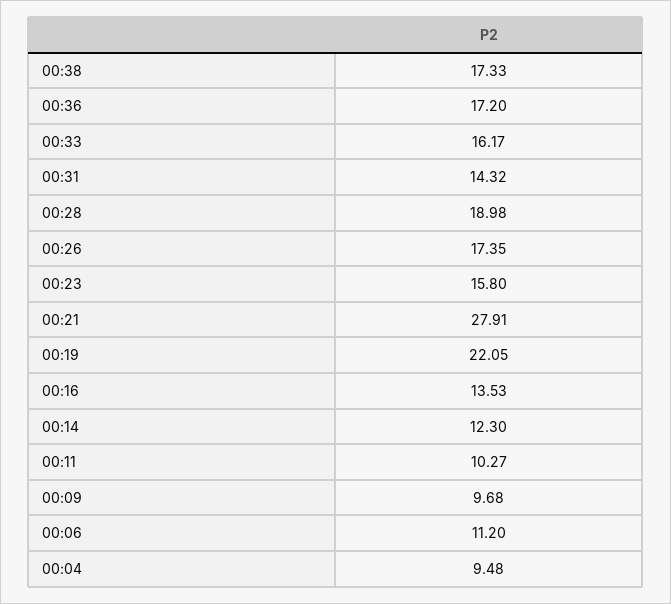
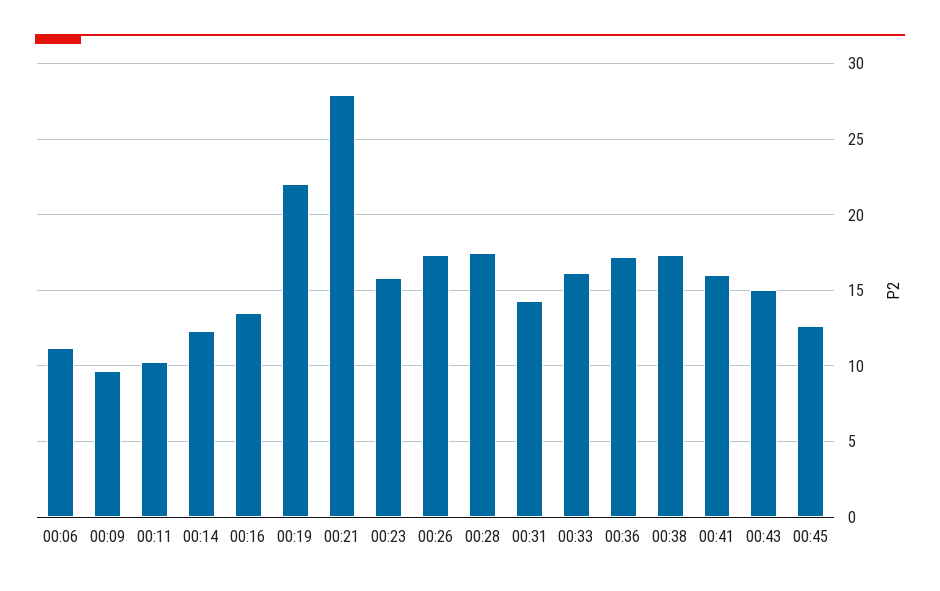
00:28: 18.98 -> 17.5
00:04: 9.48 -> none
00:41: none -> 16
00:43: none -> 15
00:45: none -> 12.5

